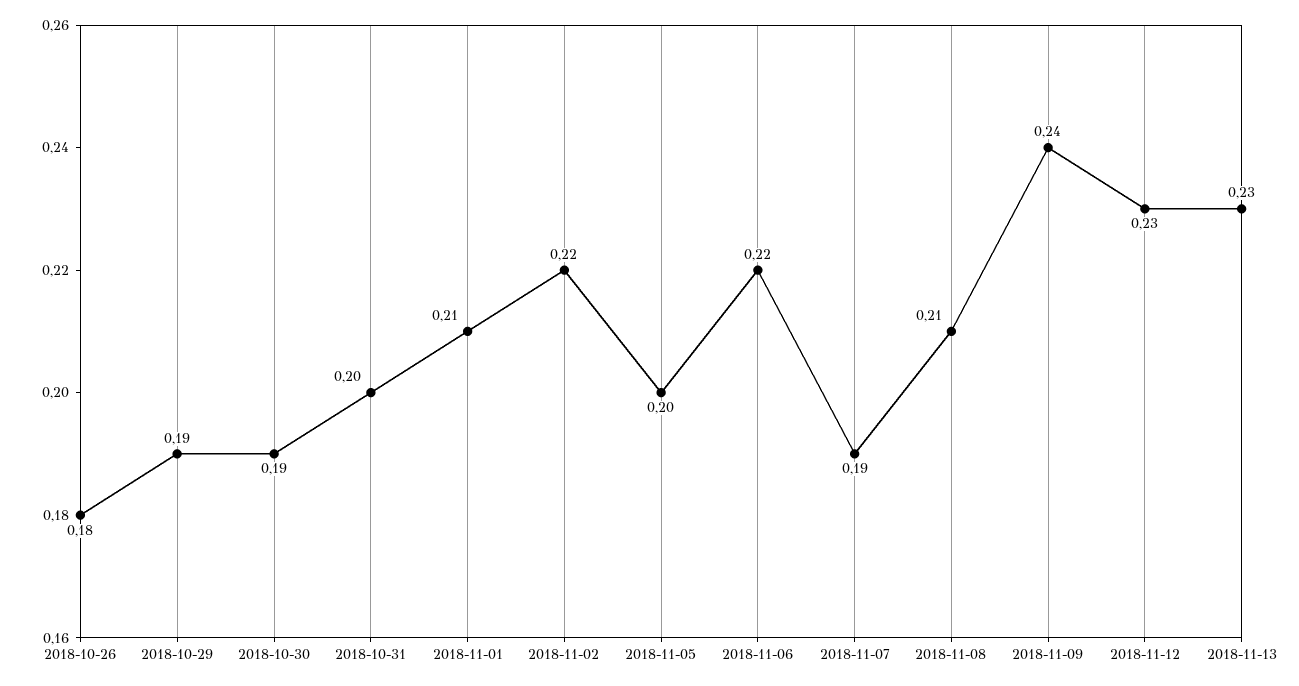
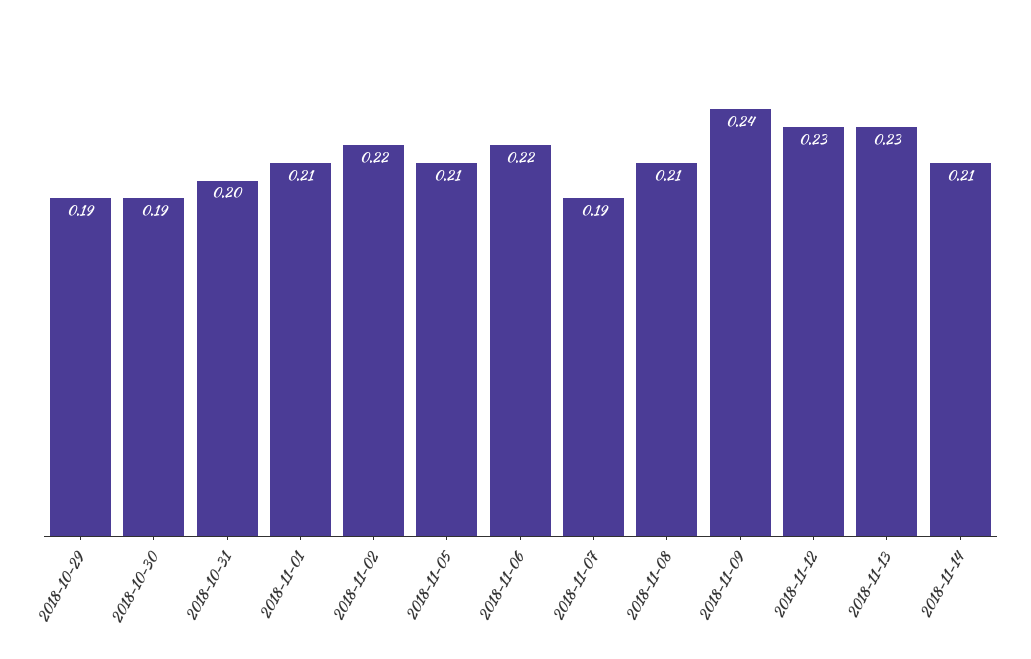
2018-10-26: 0.18 -> none
2018-11-05: 0.2 -> 0.21
2018-11-14: none -> 0.21

